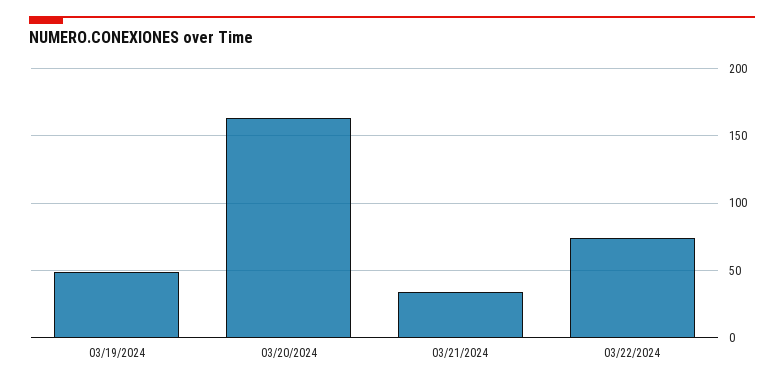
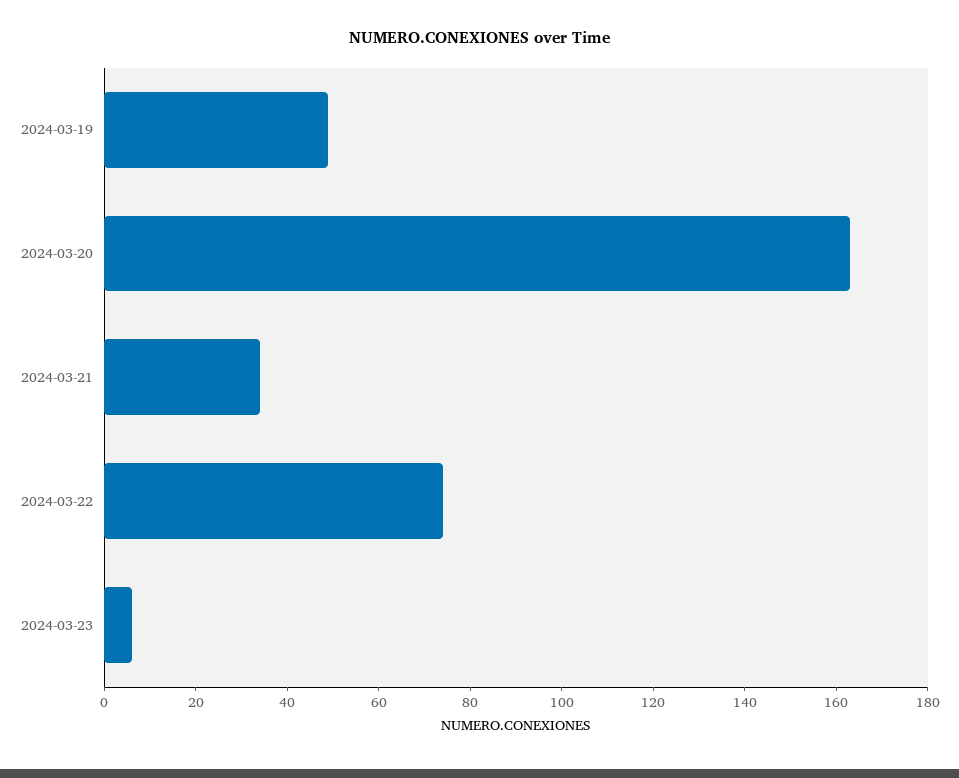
2024-03-23: none -> 5

